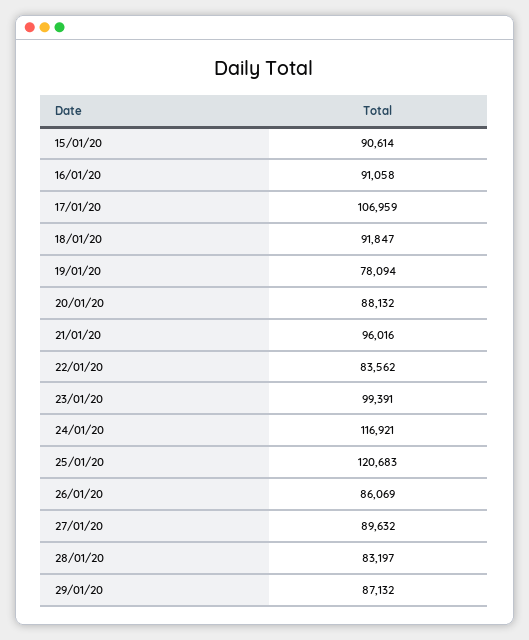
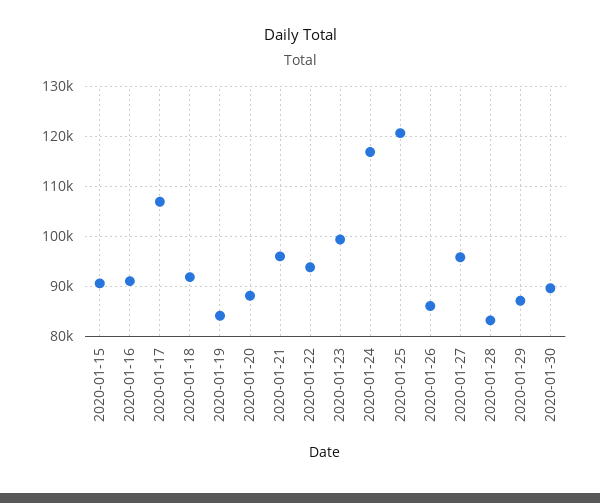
19/01/20: 78094 -> 84000
22/01/20: 83562 -> 94000
27/01/20: 89632 -> 96000
2020-01-30: none -> 90000

